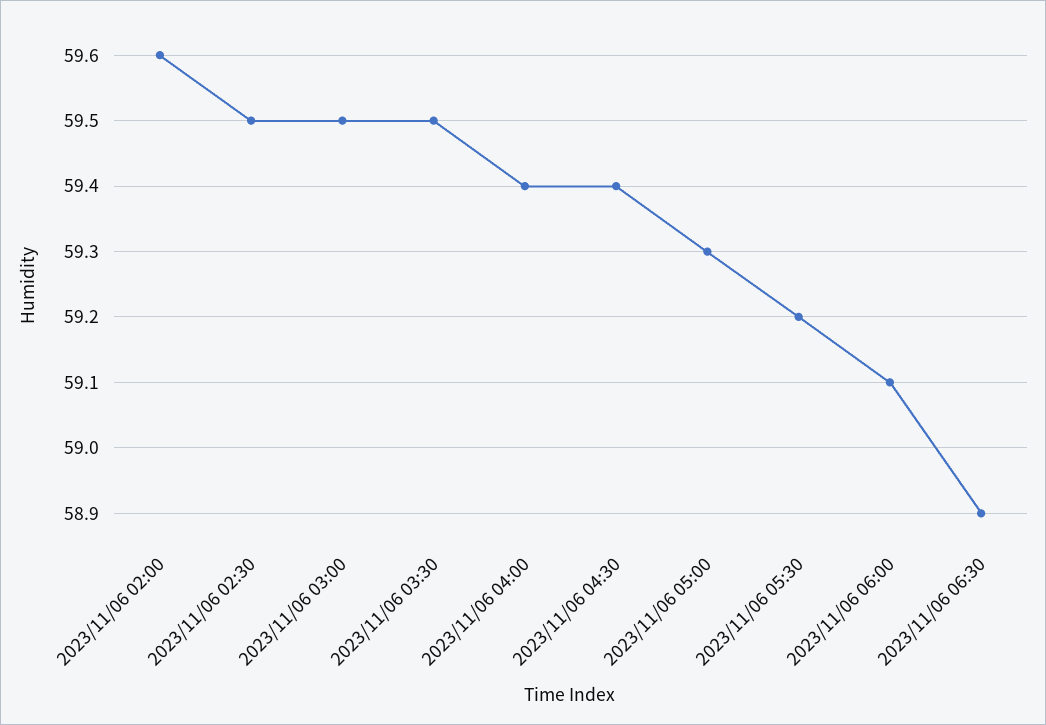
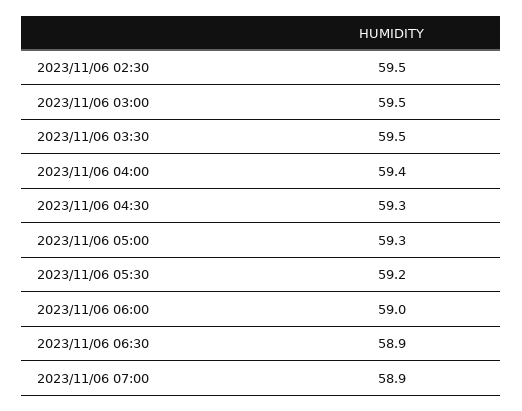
2023/11/06 02:00: 59.6 -> none
2023/11/06 04:30: 59.4 -> 59.3
2023/11/06 06:00: 59.1 -> 59
2023/11/06 07:00: none -> 58.9

